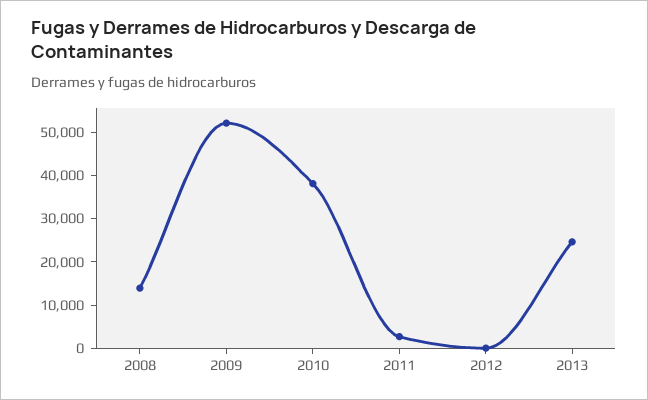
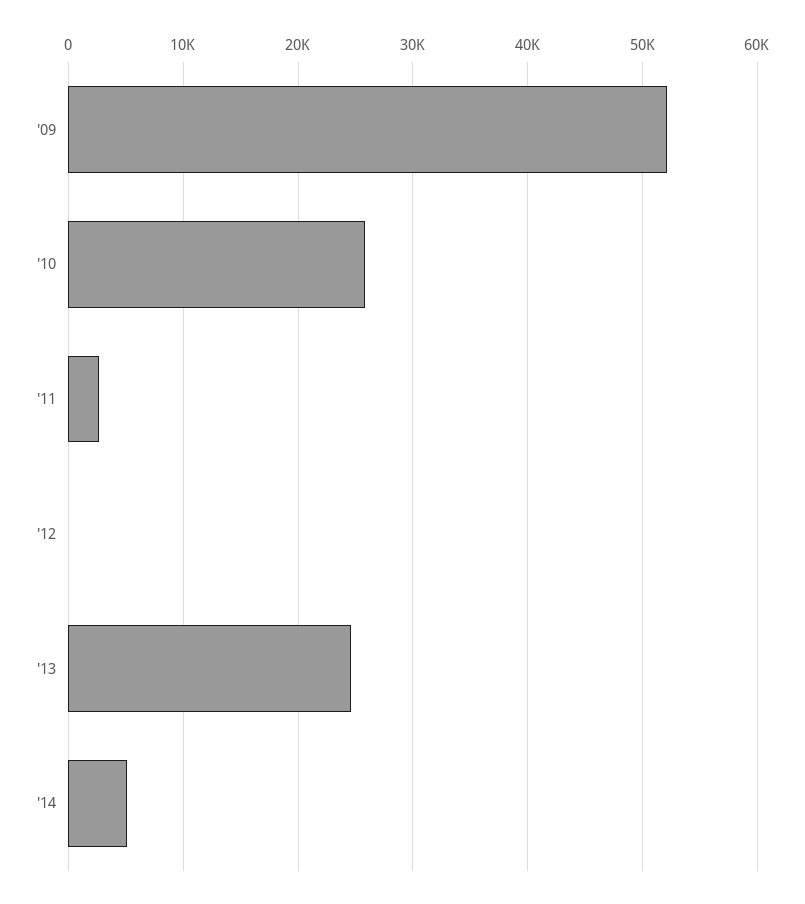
2008: 14000 -> none
2010: 38000 -> 26000
'14: none -> 5000

